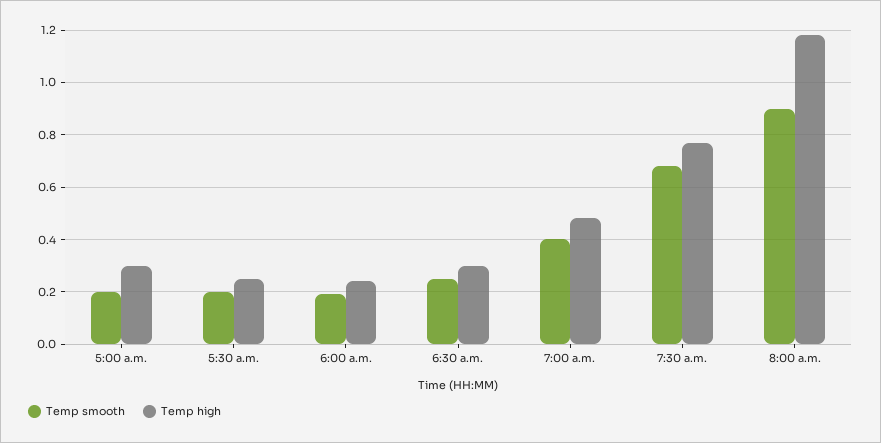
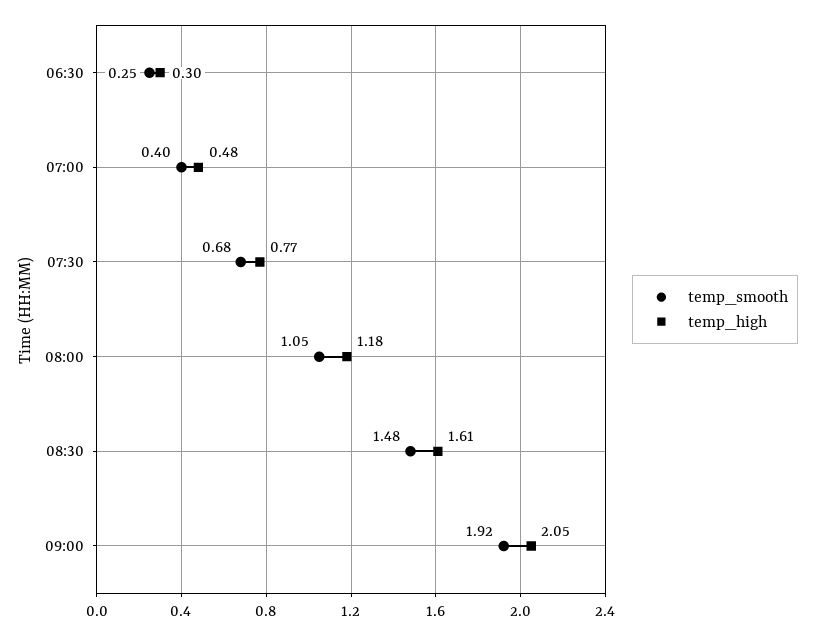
Temp smooth, 5:00 a.m.: 0.2 -> none
Temp high, 5:00 a.m.: 0.3 -> none
Temp smooth, 5:30 a.m.: 0.2 -> none
Temp high, 5:30 a.m.: 0.25 -> none
Temp smooth, 6:00 a.m.: 0.2 -> none
Temp high, 6:00 a.m.: 0.25 -> none
Temp smooth, 8:00 a.m.: 0.9 -> 1.05
Temp smooth, 08:30: none -> 1.48
Temp high, 08:30: none -> 1.61
Temp smooth, 09:00: none -> 1.92
Temp high, 09:00: none -> 2.05

